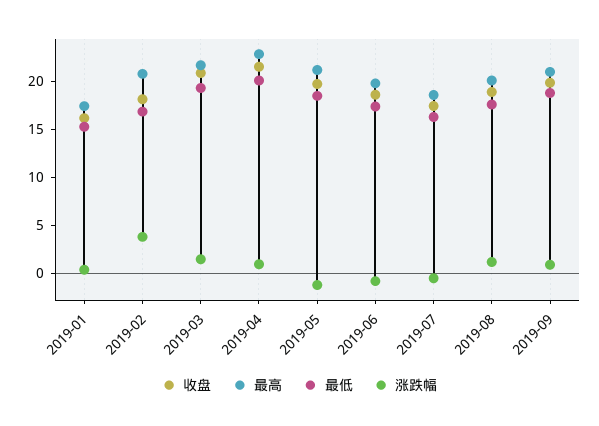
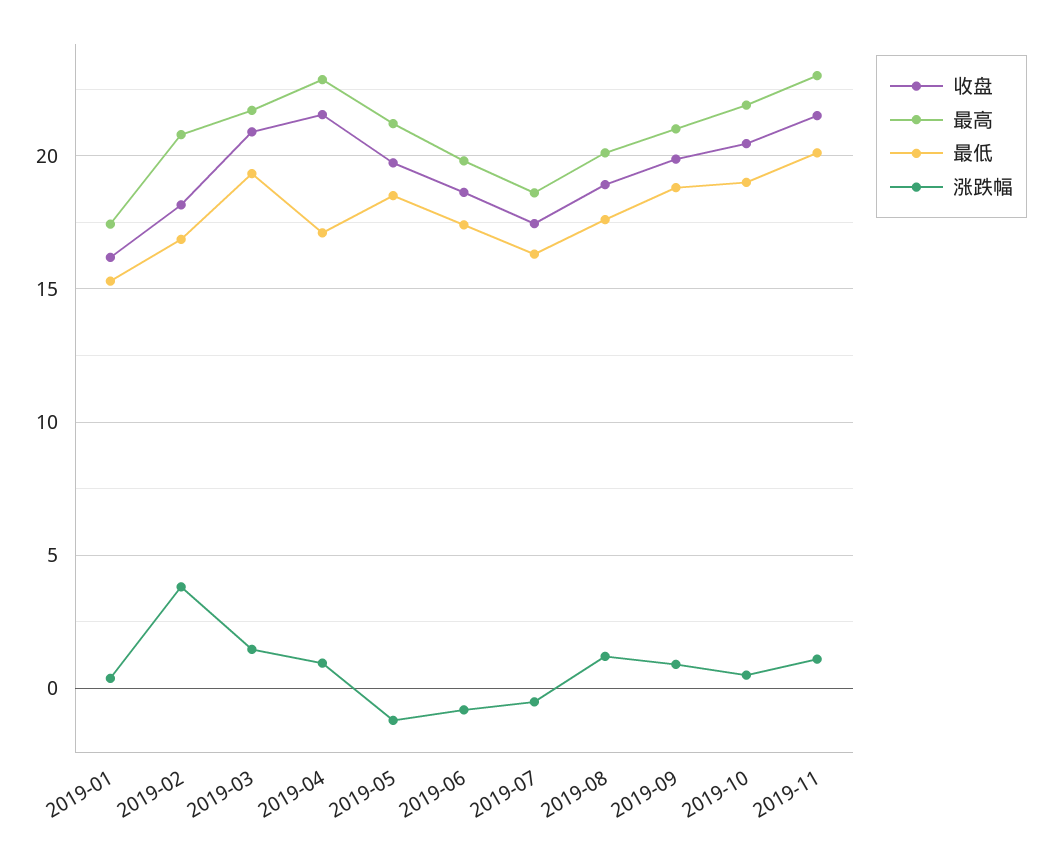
最低, 2019-04: 20 -> 17
收盘, 2019-10: none -> 20.5
最高, 2019-10: none -> 22
最低, 2019-10: none -> 19
涨跌幅, 2019-10: none -> 0.5
收盘, 2019-11: none -> 21.5
最高, 2019-11: none -> 23
最低, 2019-11: none -> 20
涨跌幅, 2019-11: none -> 1

